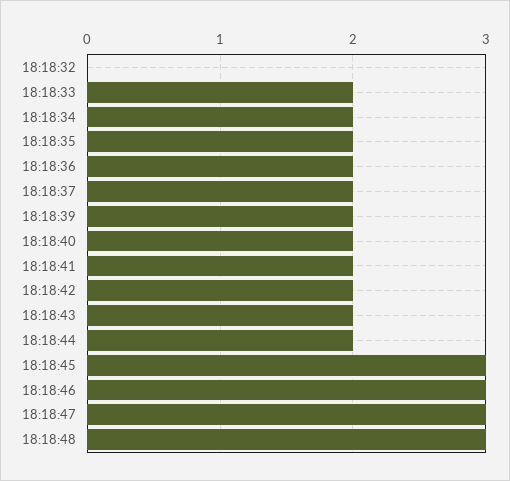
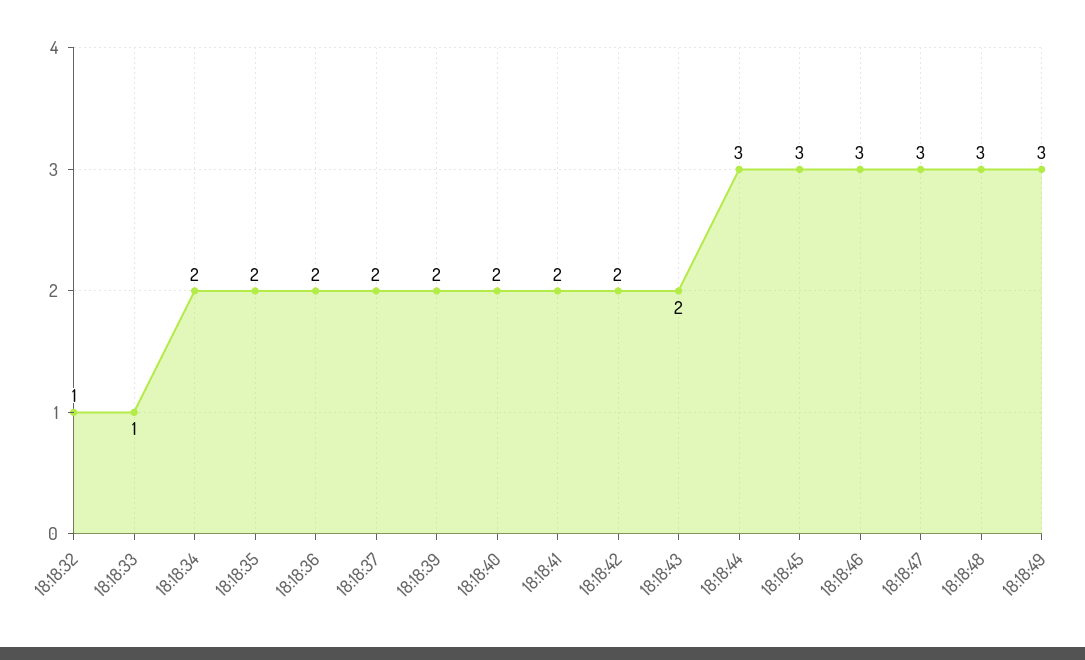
18:18:32: 0 -> 1
18:18:33: 2 -> 1
18:18:44: 2 -> 3
18:18:49: none -> 3

